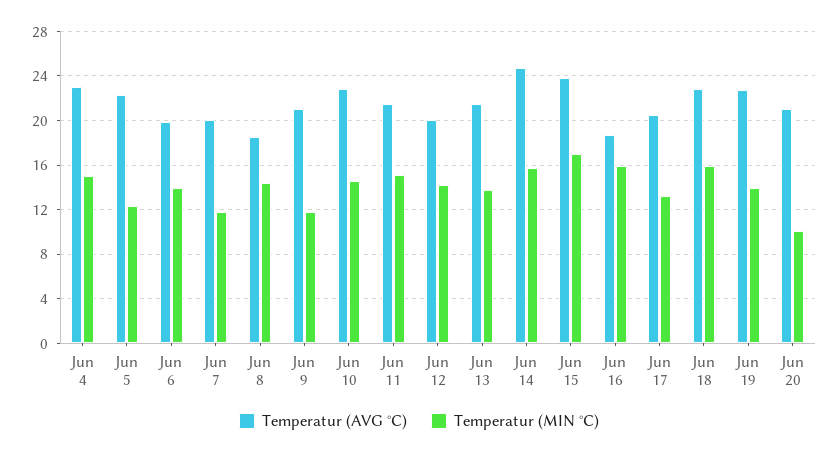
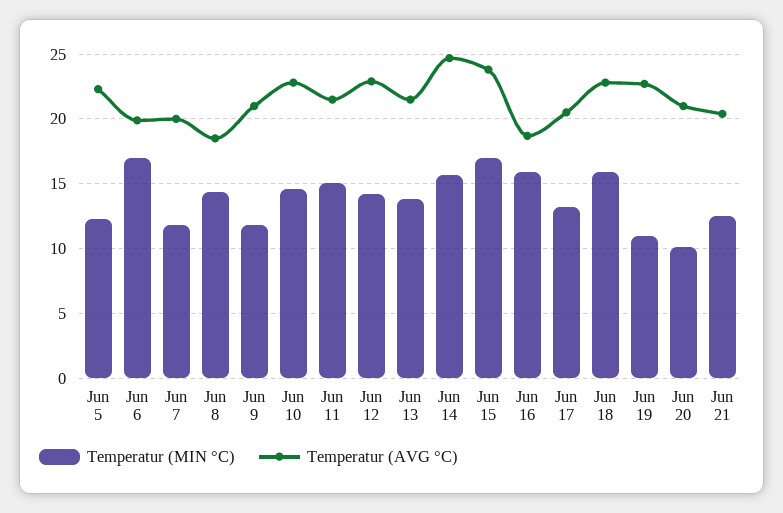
Temperatur (AVG °C), Jun 4: 23 -> none
Temperatur (MIN °C), Jun 4: 15 -> none
Temperatur (MIN °C), Jun 6: 14 -> 17
Temperatur (AVG °C), Jun 12: 20 -> 23
Temperatur (MIN °C), Jun 19: 14 -> 11
Temperatur (MIN °C), Jun 21: none -> 12.5
Temperatur (AVG °C), Jun 21: none -> 20.5

